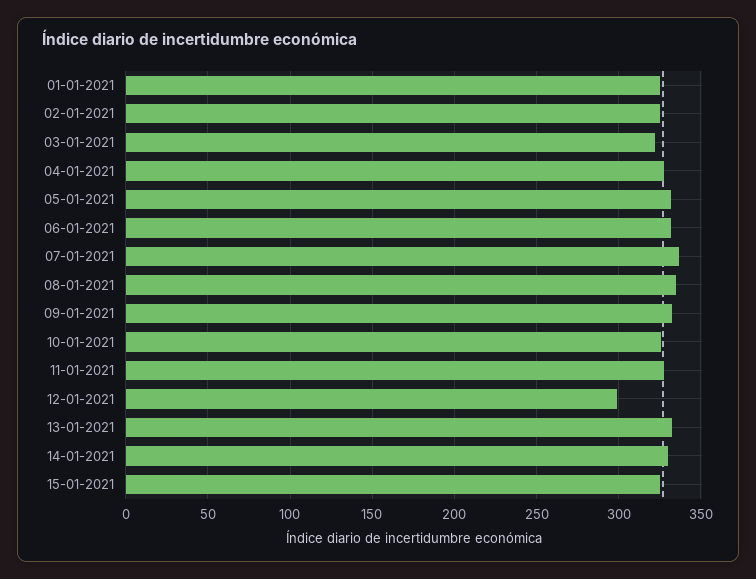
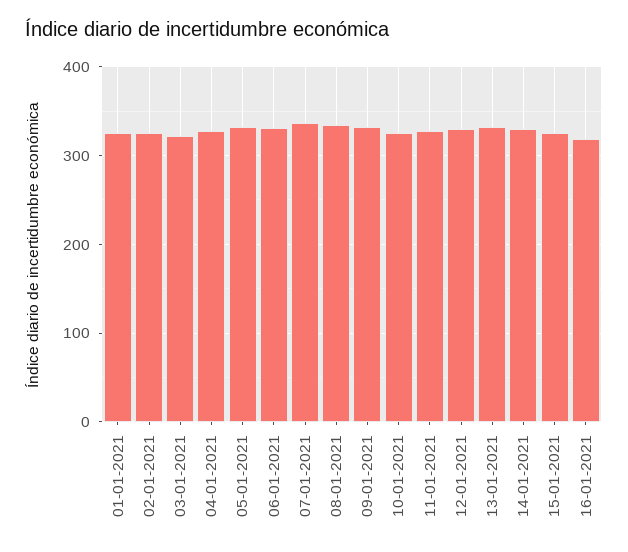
12-01-2021: 300 -> 330
16-01-2021: none -> 320

